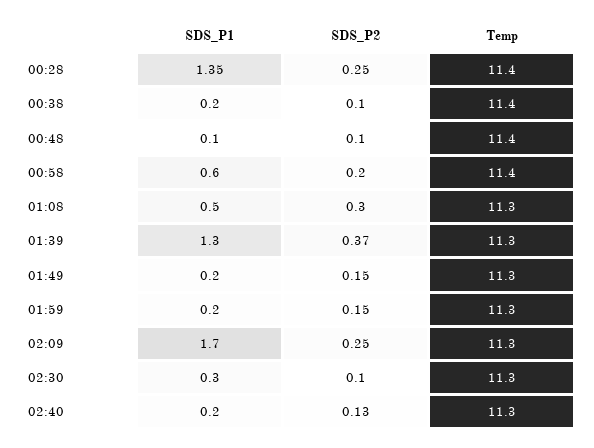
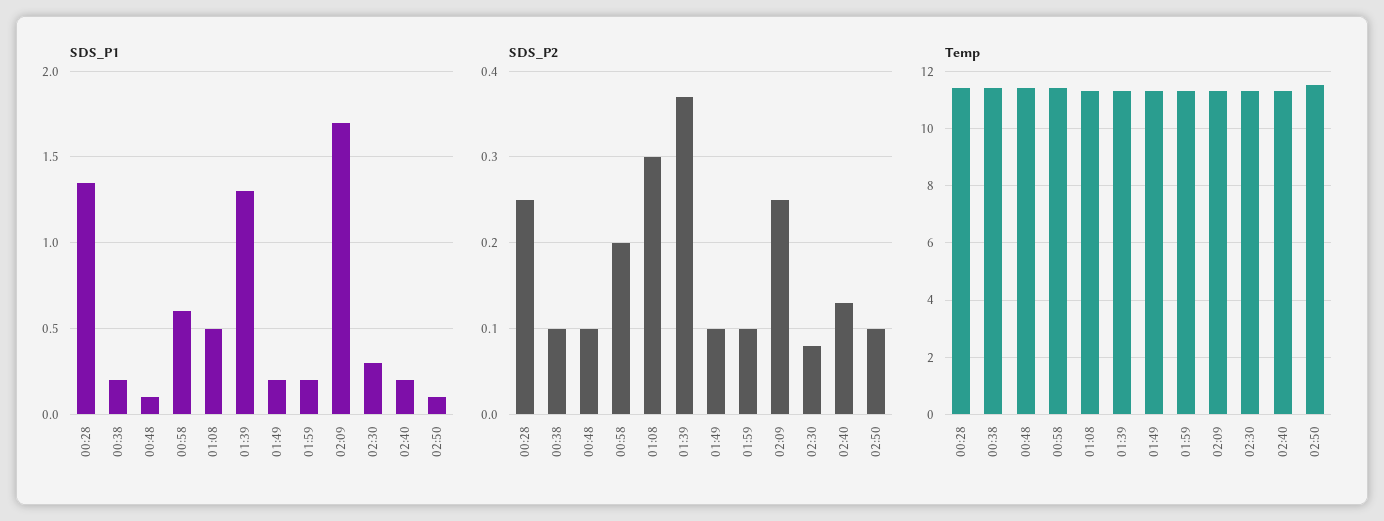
SDS_P2, 01:49: 0.15 -> 0.1
SDS_P2, 01:59: 0.15 -> 0.1
SDS_P2, 02:30: 0.1 -> 0.08
SDS_P1, 02:50: none -> 0.1
SDS_P2, 02:50: none -> 0.1
Temp, 02:50: none -> 11.5

